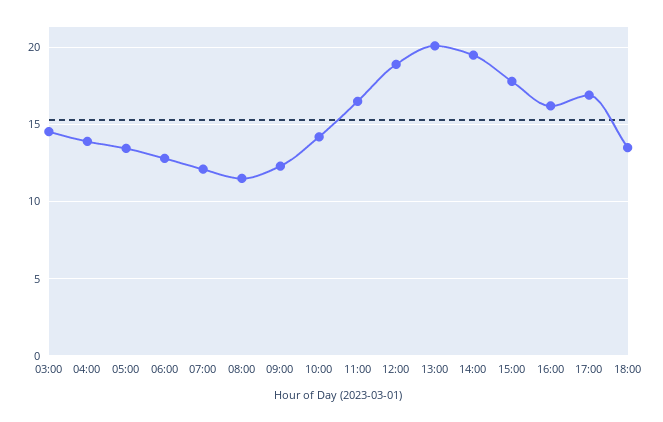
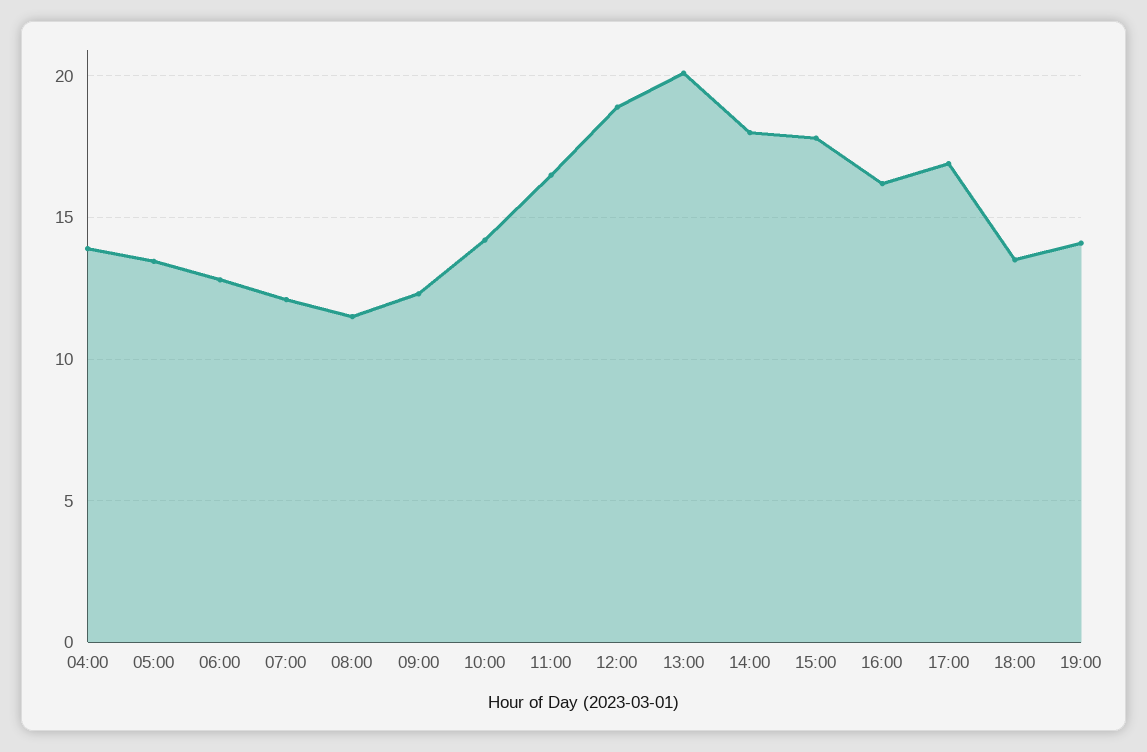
03:00: 14.5 -> none
14:00: 19.5 -> 18
19:00: none -> 14

